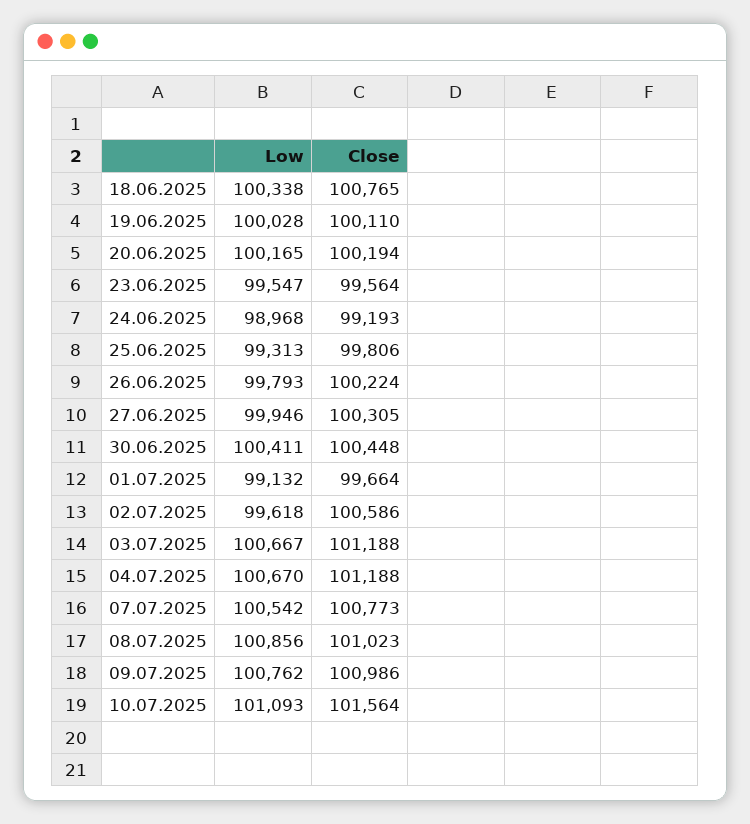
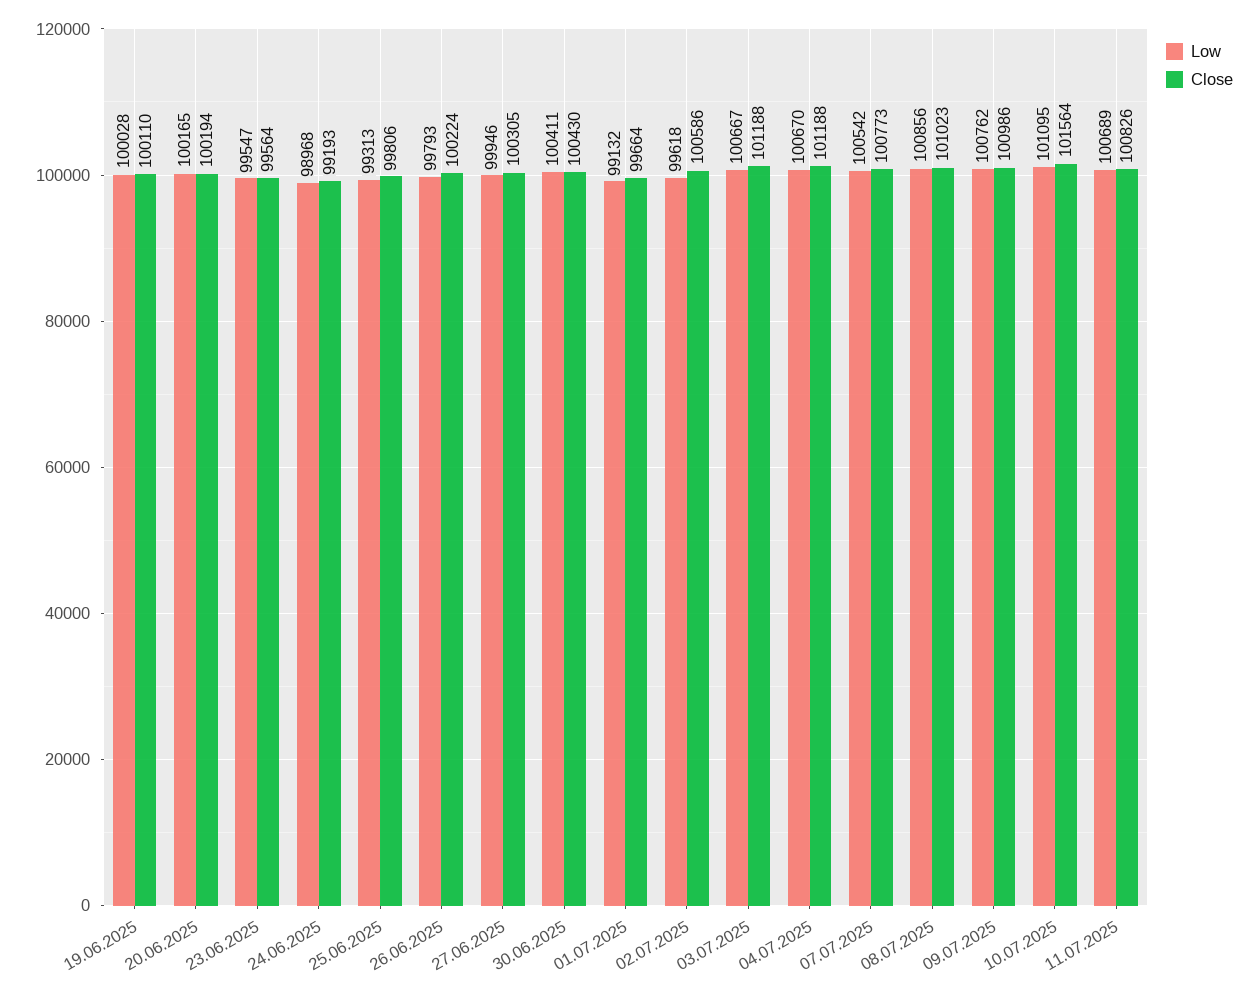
Low, 18.06.2025: 100338 -> none
Close, 18.06.2025: 100765 -> none
Close, 30.06.2025: 100448 -> 100430
Low, 10.07.2025: 101093 -> 101095
Low, 11.07.2025: none -> 100689
Close, 11.07.2025: none -> 100826

